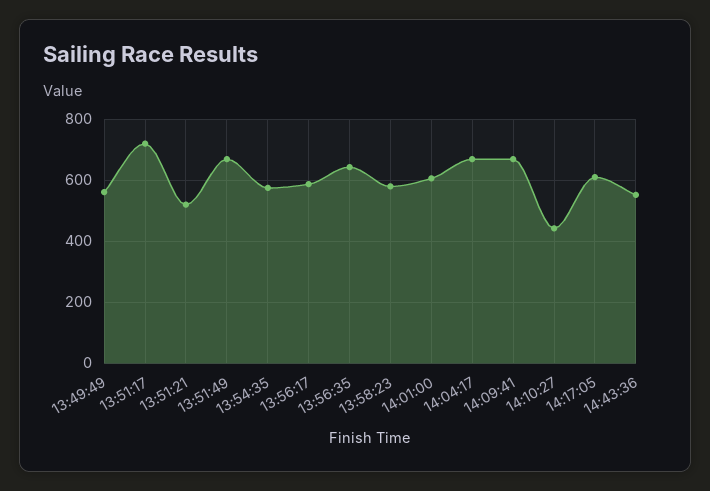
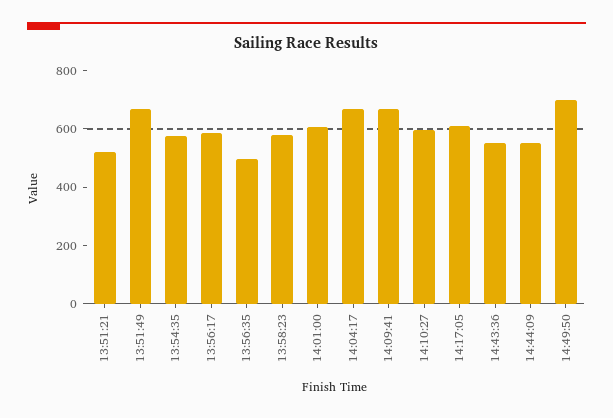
13:49:49: 560 -> none
13:51:17: 720 -> none
13:56:35: 640 -> 500
14:10:27: 440 -> 600
14:44:09: none -> 550
14:49:50: none -> 700

